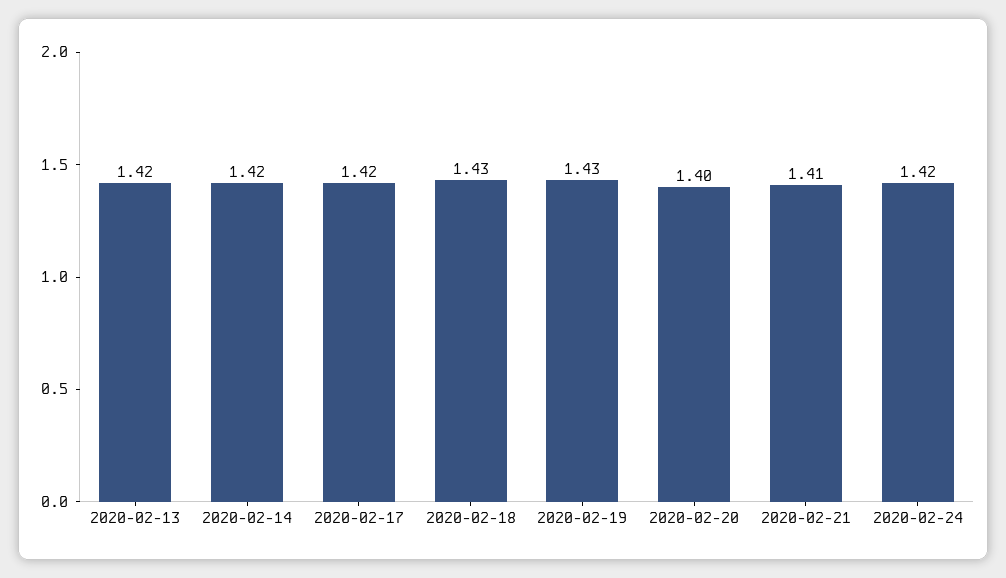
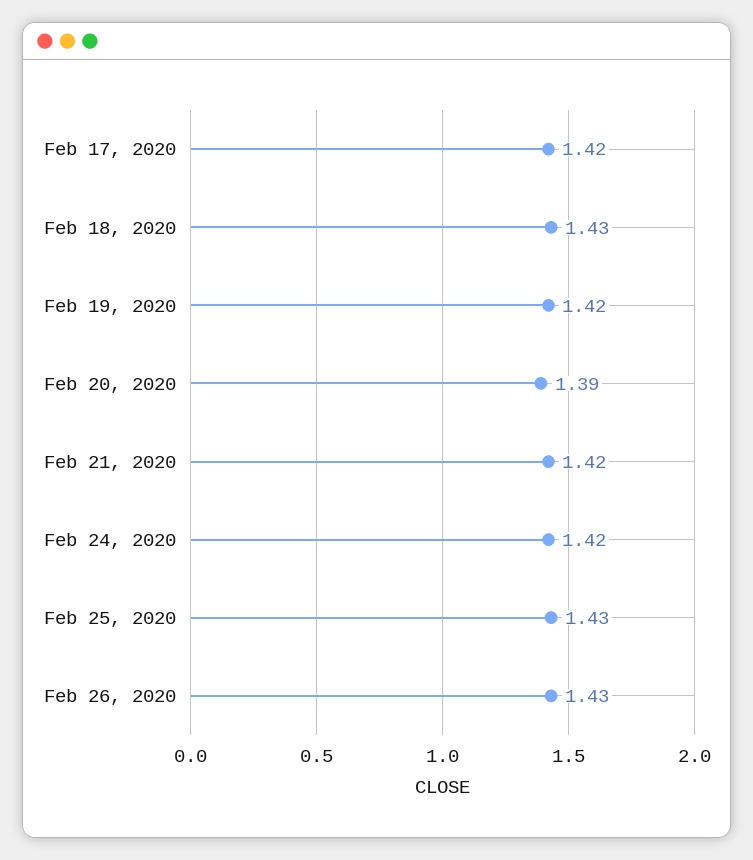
2020-02-13: 1.42 -> none
2020-02-14: 1.42 -> none
2020-02-19: 1.43 -> 1.42
2020-02-20: 1.4 -> 1.39
2020-02-21: 1.41 -> 1.42
Feb 25, 2020: none -> 1.43
Feb 26, 2020: none -> 1.43

